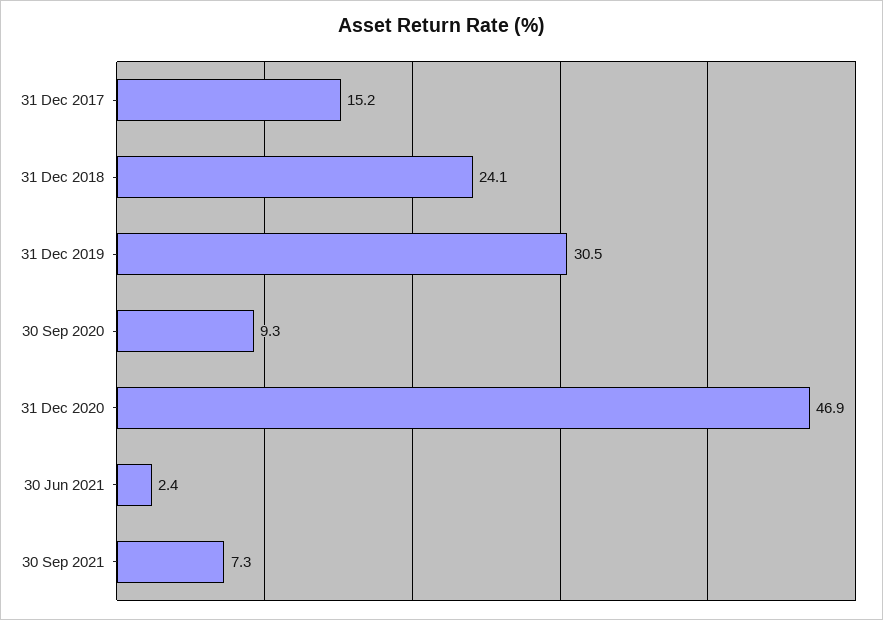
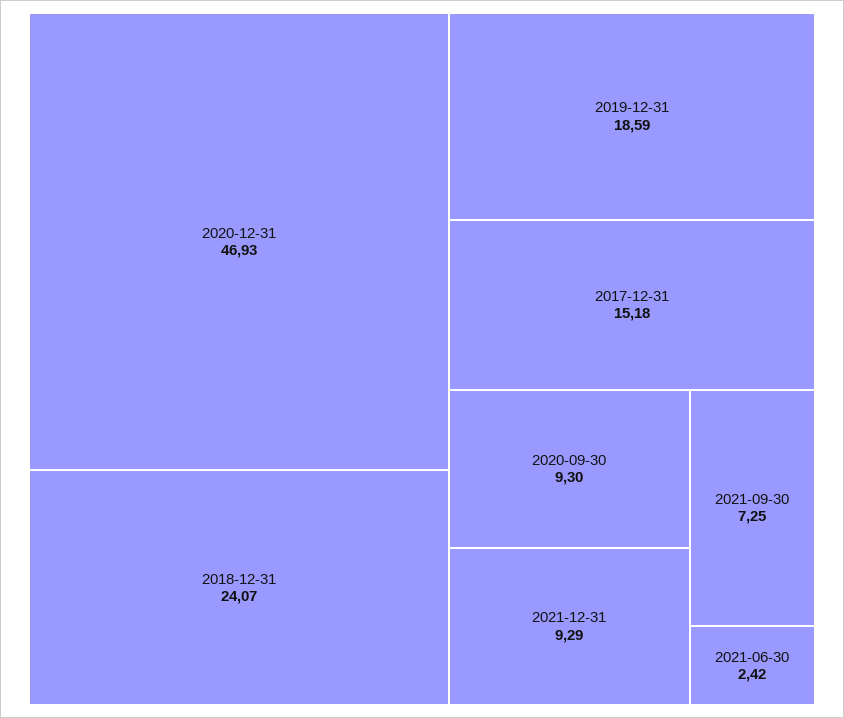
31 Dec 2019: 30.5 -> 18.59
2021-12-31: none -> 9.29

